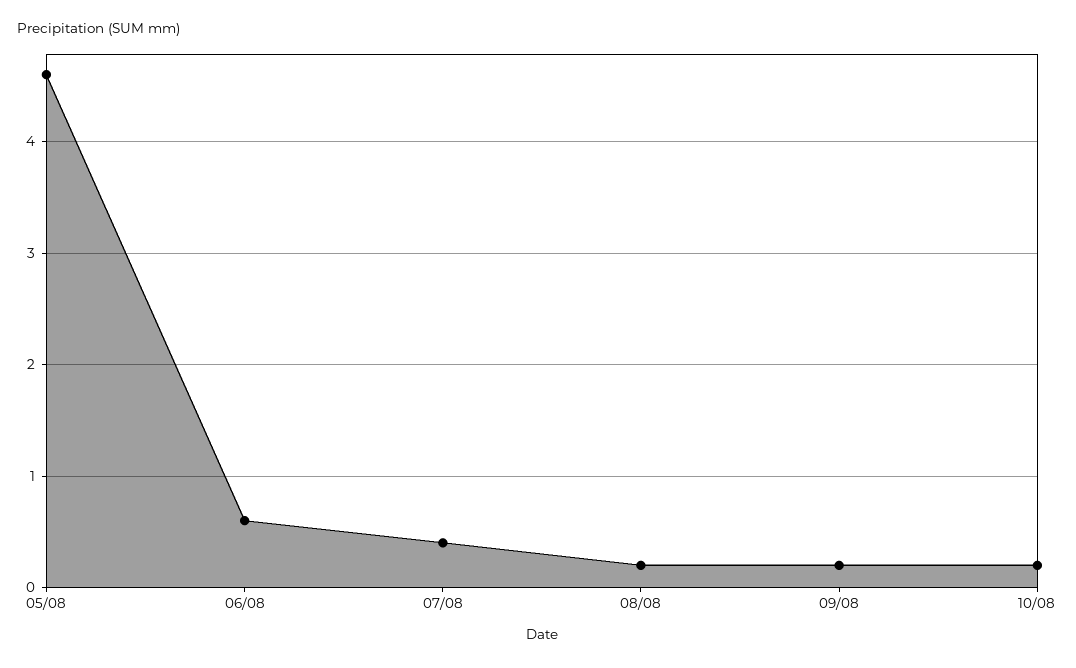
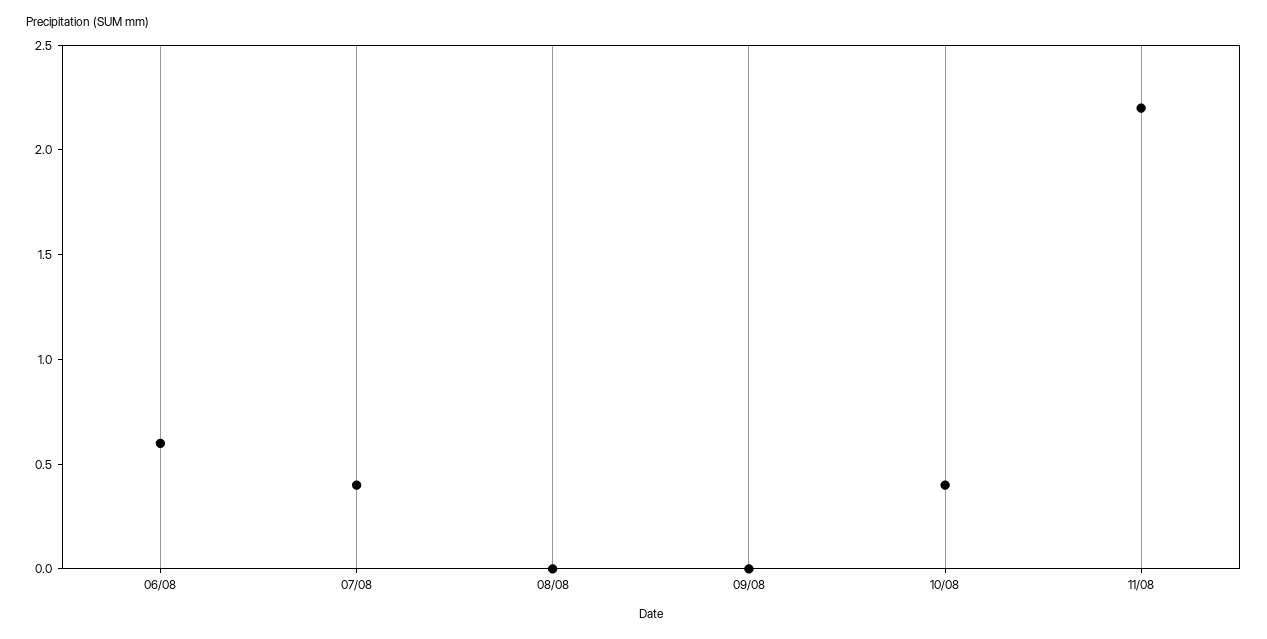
05/08: 4.6 -> none
08/08: 0.2 -> 0
09/08: 0.2 -> 0
10/08: 0.2 -> 0.4
11/08: none -> 2.2

